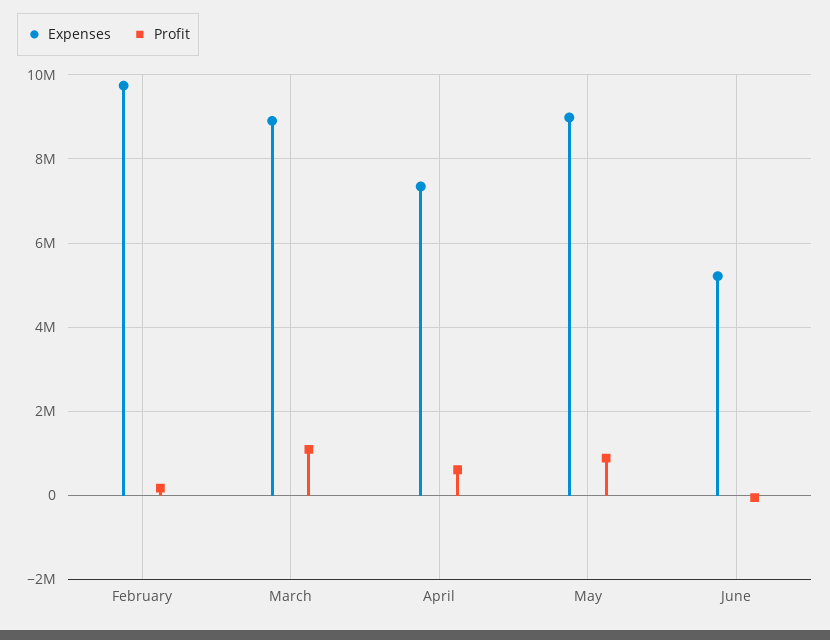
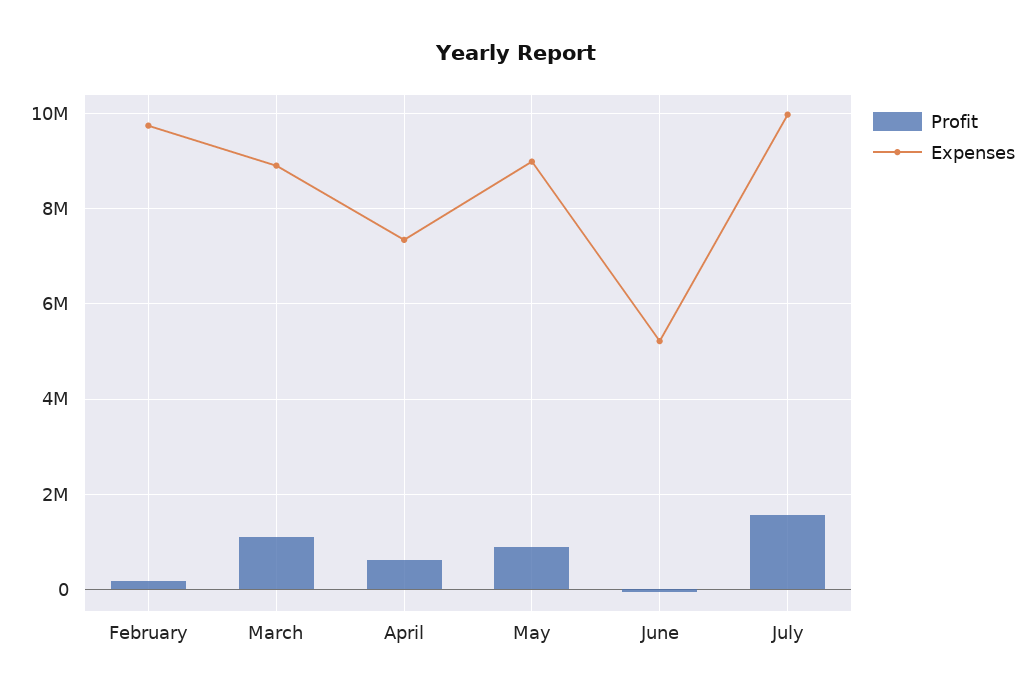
Profit, July: none -> 1600000
Expenses, July: none -> 10000000

